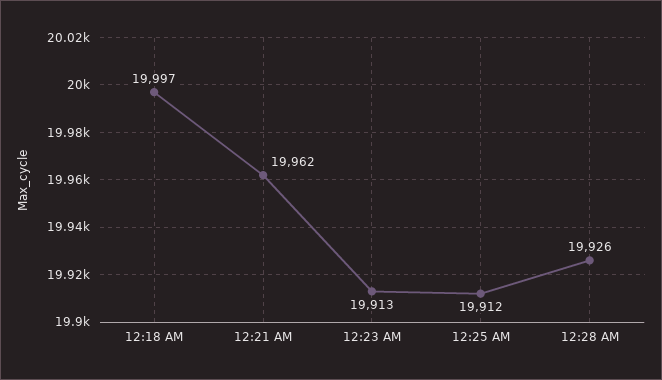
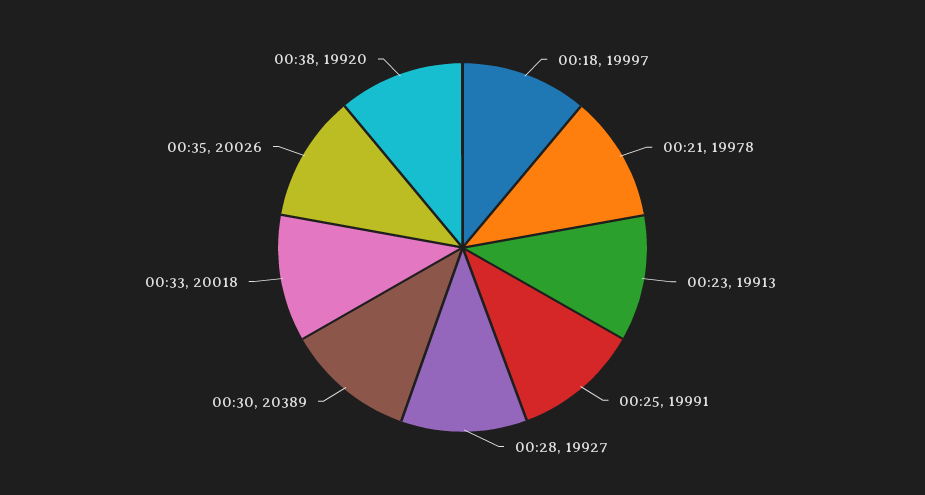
12:21 AM: 19962 -> 19978
12:25 AM: 19912 -> 19991
12:28 AM: 19926 -> 19927
00:30: none -> 20389
00:33: none -> 20018
00:35: none -> 20026
00:38: none -> 19920

